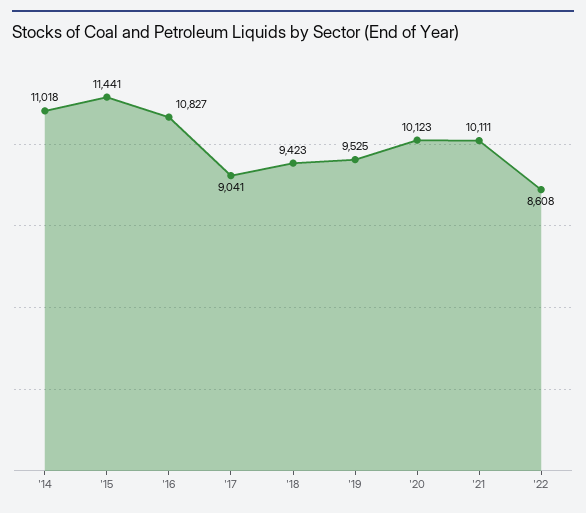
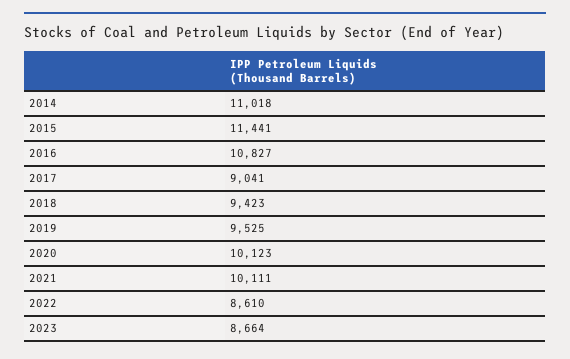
'22: 8608 -> 8610
2023: none -> 8664

